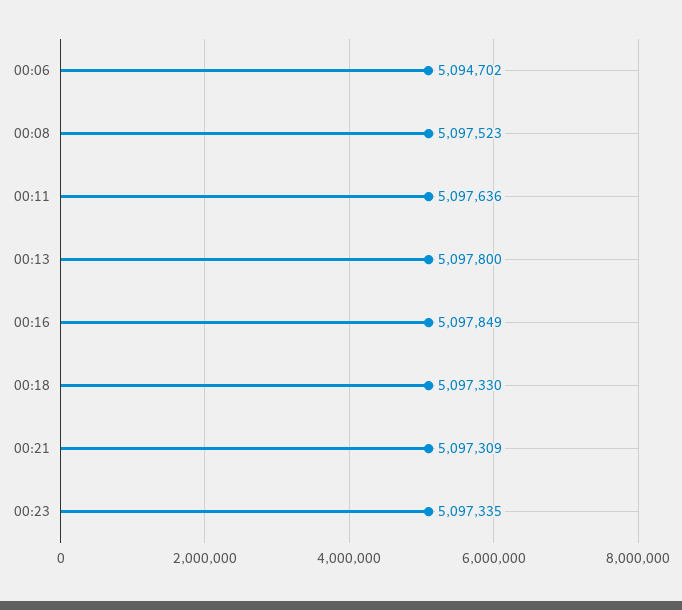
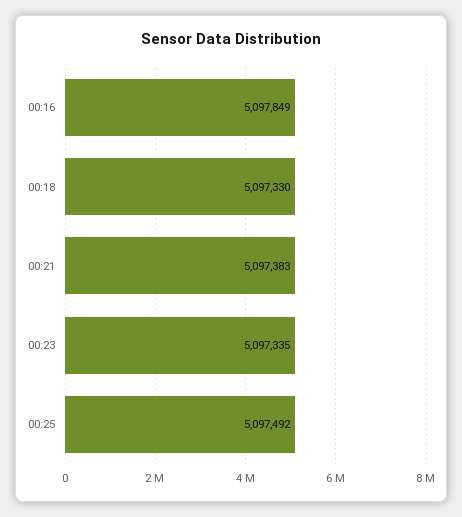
00:06: 5094702 -> none
00:08: 5097523 -> none
00:11: 5097636 -> none
00:13: 5097800 -> none
00:21: 5097309 -> 5097383
00:25: none -> 5097492

